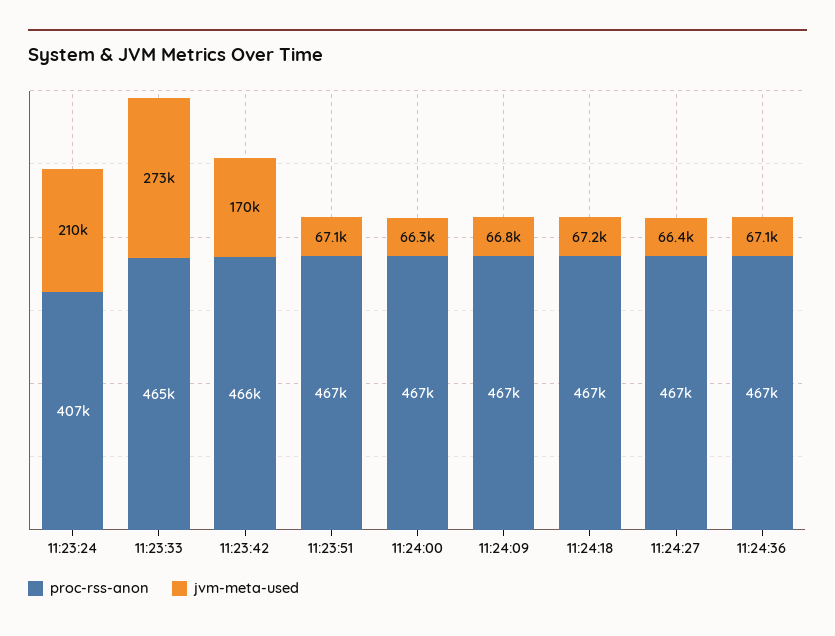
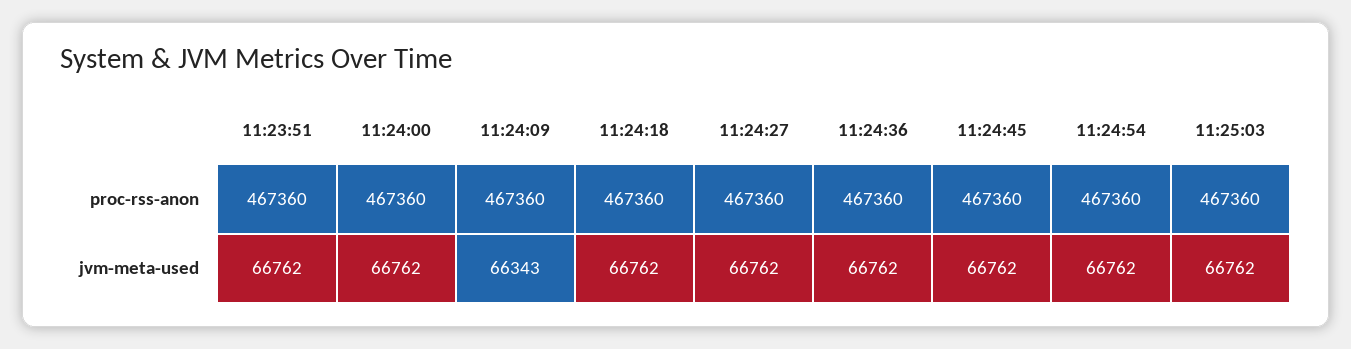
proc-rss-anon, 11:23:24: 407000 -> none
jvm-meta-used, 11:23:24: 210000 -> none
proc-rss-anon, 11:23:33: 465000 -> none
jvm-meta-used, 11:23:33: 273000 -> none
proc-rss-anon, 11:23:42: 466000 -> none
jvm-meta-used, 11:23:42: 170000 -> none
jvm-meta-used, 11:23:51: 67100 -> 66762
jvm-meta-used, 11:24:00: 66300 -> 66762
jvm-meta-used, 11:24:09: 66800 -> 66343
jvm-meta-used, 11:24:18: 67200 -> 66762
jvm-meta-used, 11:24:27: 66400 -> 66762
jvm-meta-used, 11:24:36: 67100 -> 66762
proc-rss-anon, 11:24:45: none -> 467360
proc-rss-anon, 11:24:54: none -> 467360
proc-rss-anon, 11:25:03: none -> 467360
jvm-meta-used, 11:24:45: none -> 66762
jvm-meta-used, 11:24:54: none -> 66762
jvm-meta-used, 11:25:03: none -> 66762

